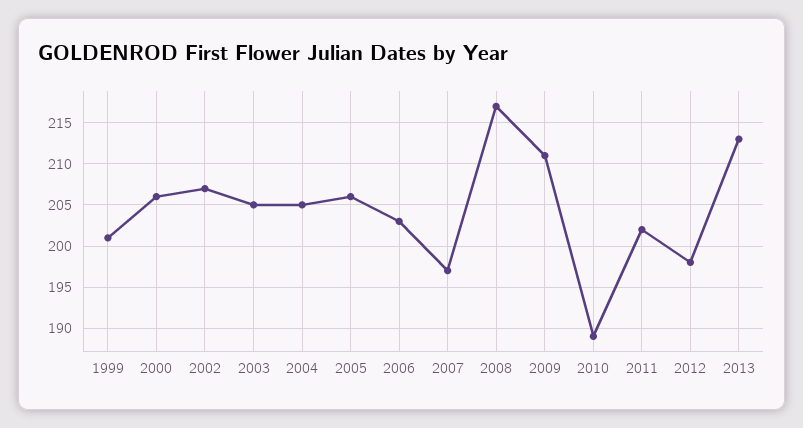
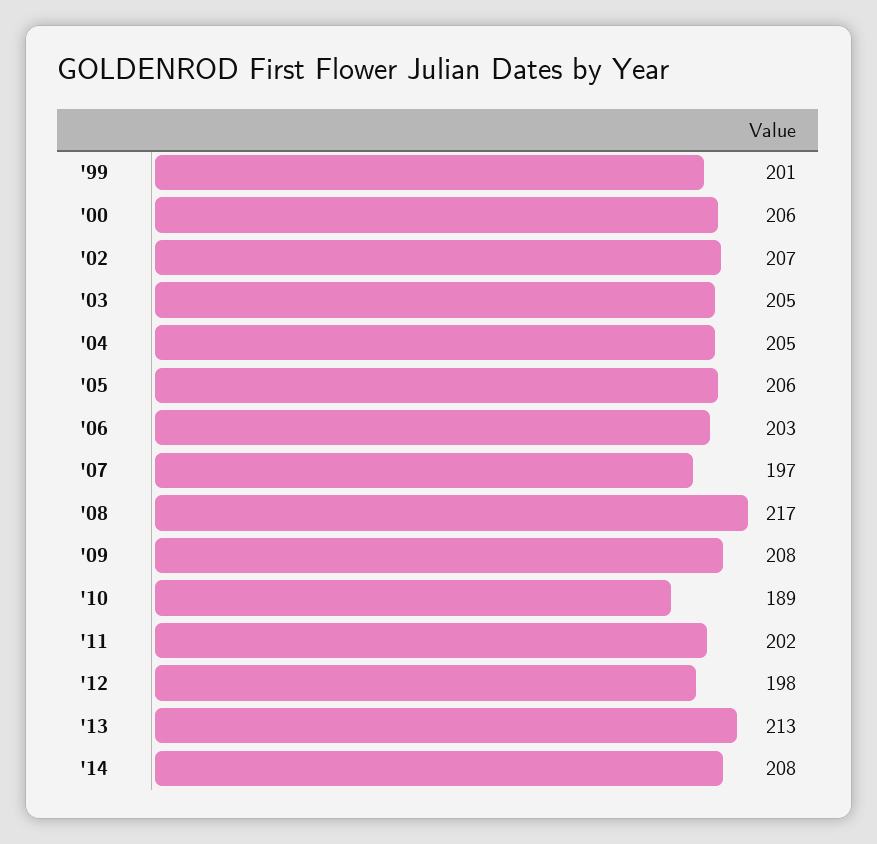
2009: 211 -> 208
'14: none -> 208

